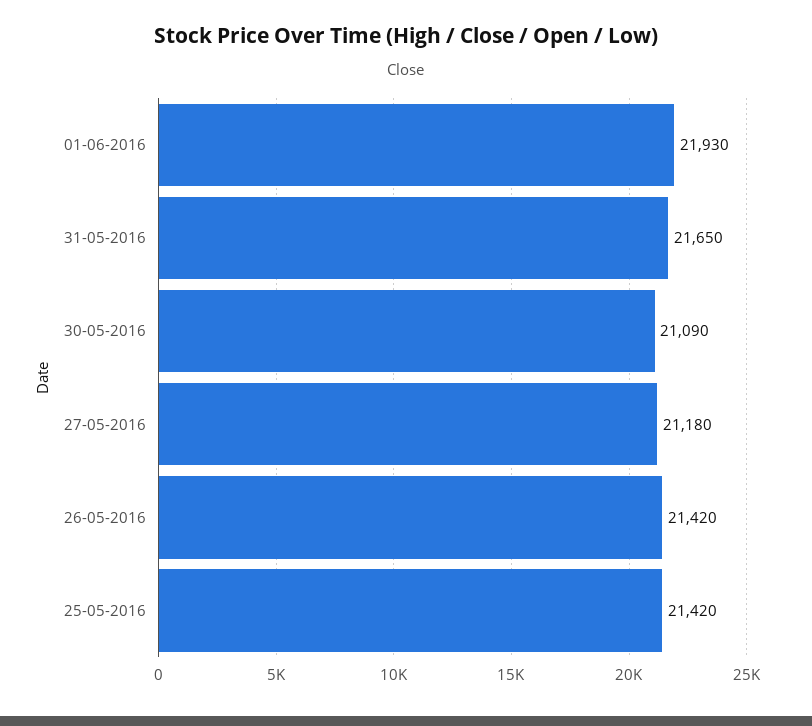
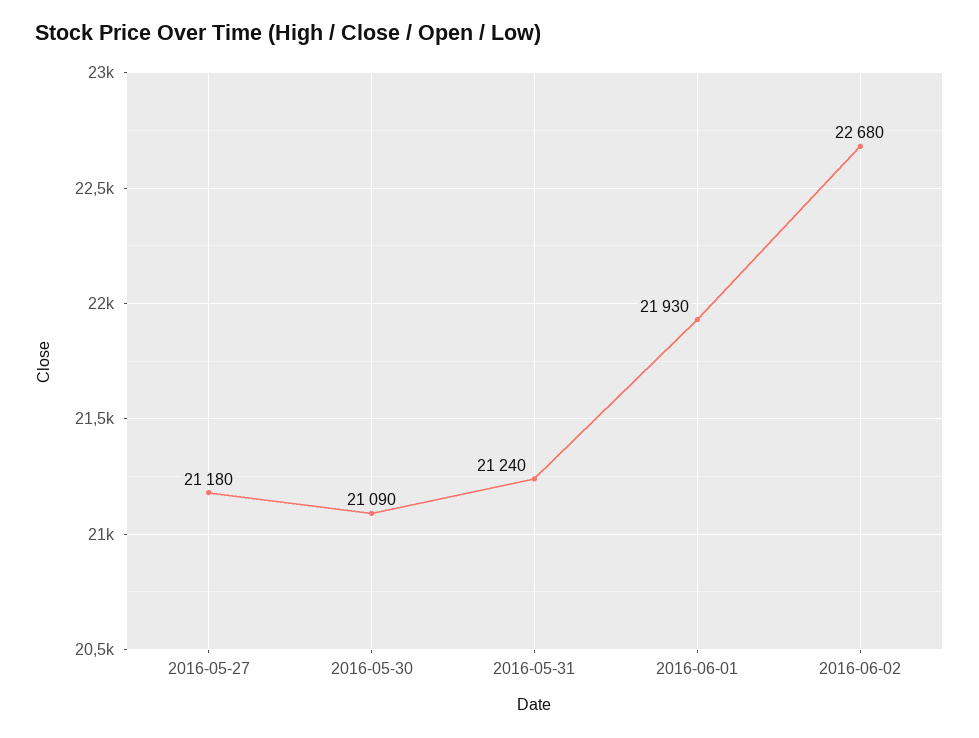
31-05-2016: 21650 -> 21240
26-05-2016: 21420 -> none
25-05-2016: 21420 -> none
2016-06-02: none -> 22680

